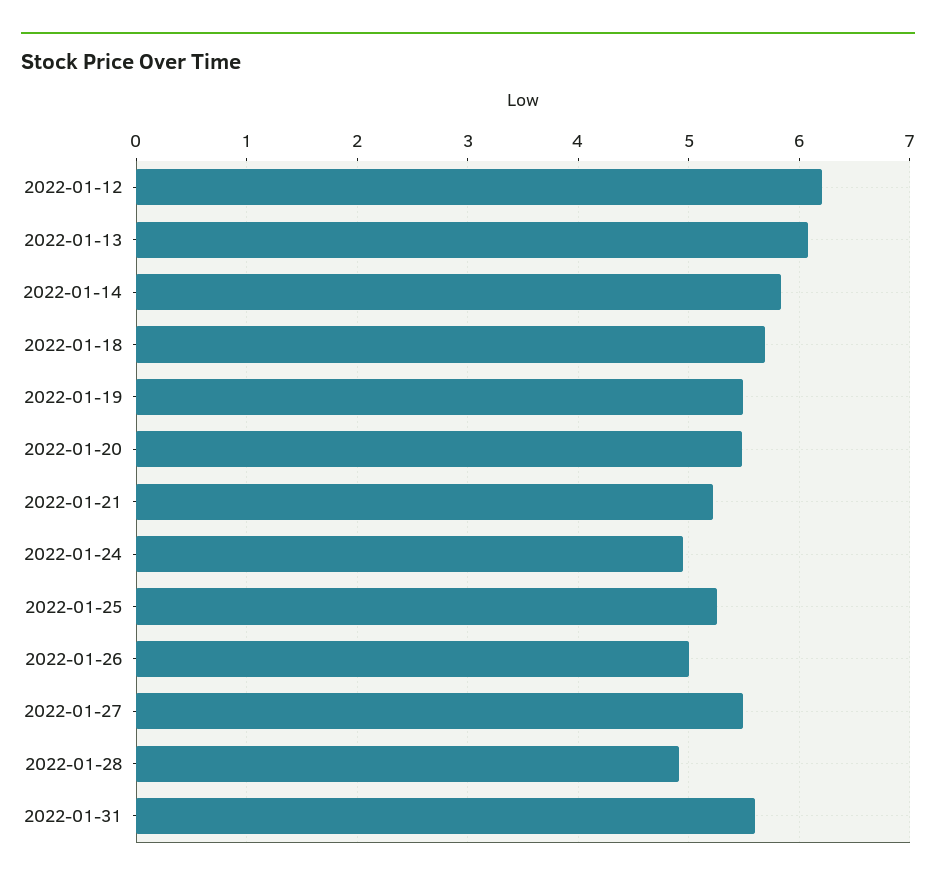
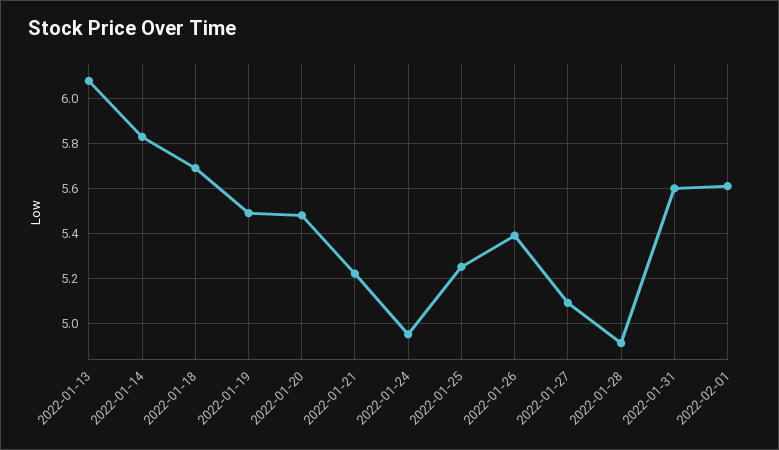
2022-01-12: 6.2 -> none
2022-01-26: 5 -> 5.4
2022-01-27: 5.5 -> 5.1
2022-02-01: none -> 5.6

